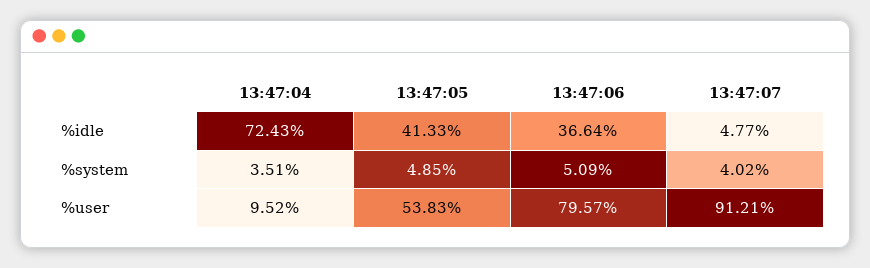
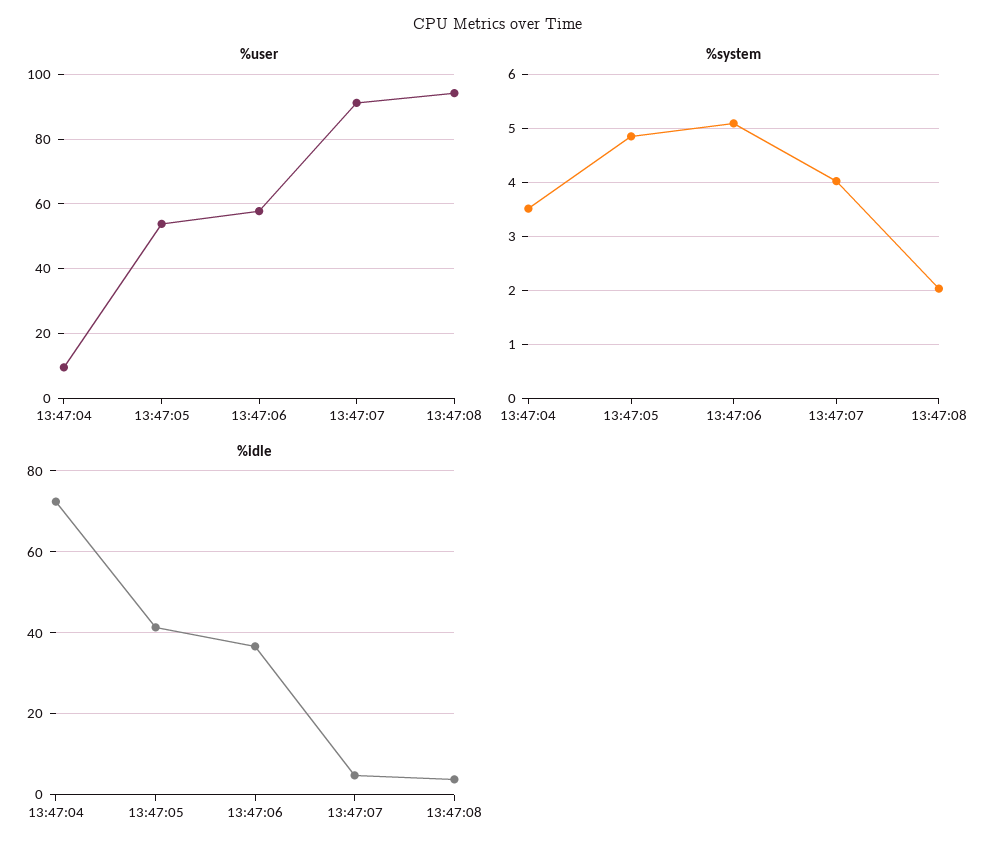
%user, 13:47:06: 79.57 -> 58
%user, 13:47:08: none -> 94
%system, 13:47:08: none -> 2
%idle, 13:47:08: none -> 4

